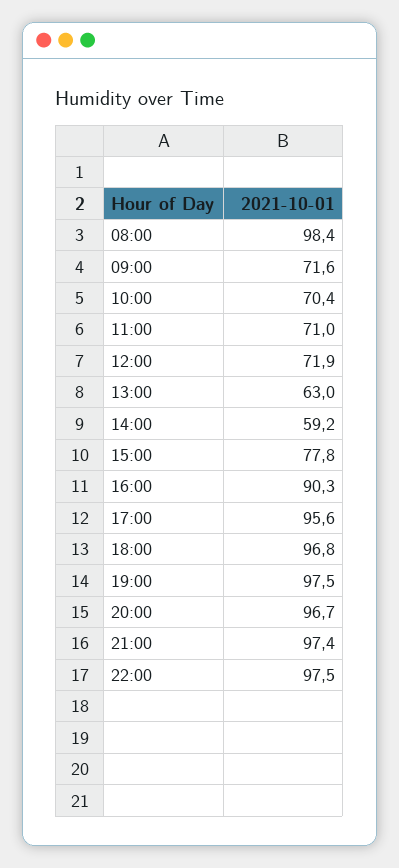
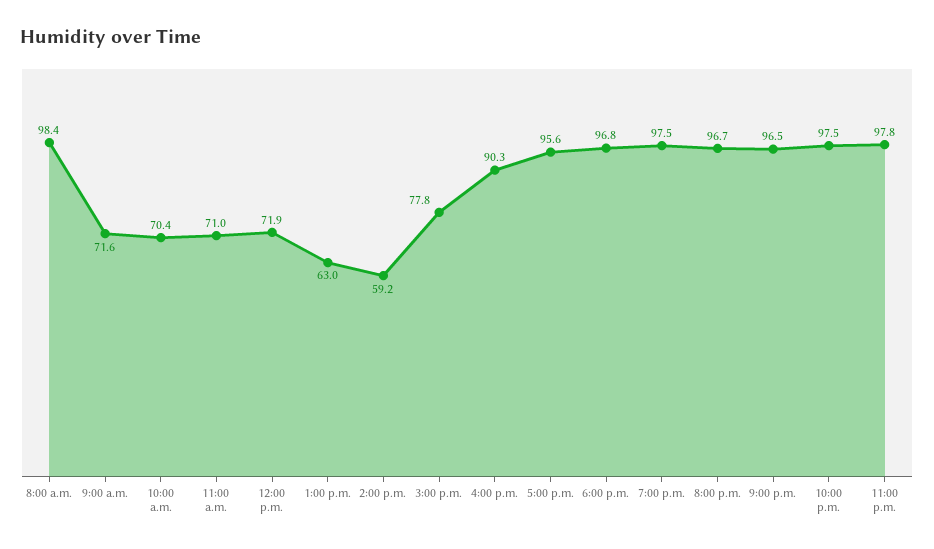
21:00: 97.4 -> 96.5
11:00 p.m.: none -> 97.8

